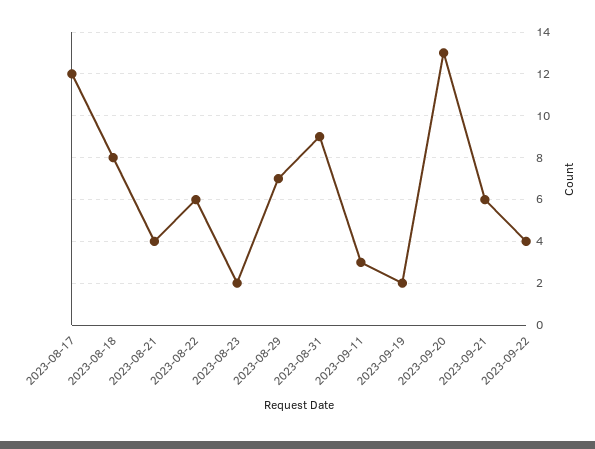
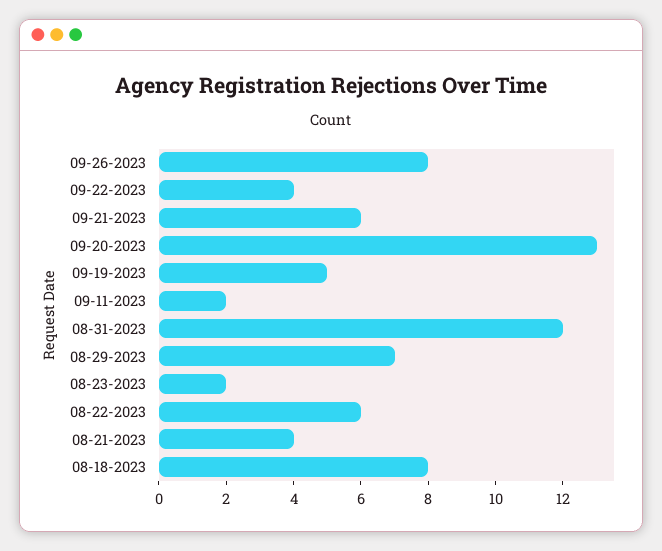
2023-08-17: 12 -> none
2023-08-31: 9 -> 12
2023-09-11: 3 -> 2
2023-09-19: 2 -> 5
09-26-2023: none -> 8

